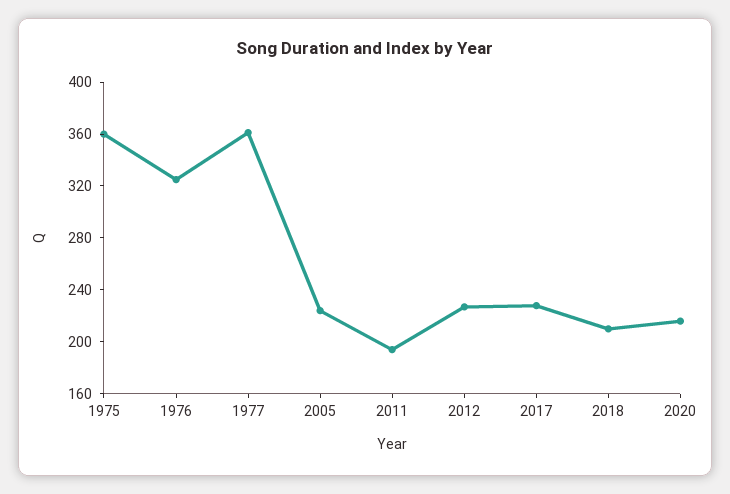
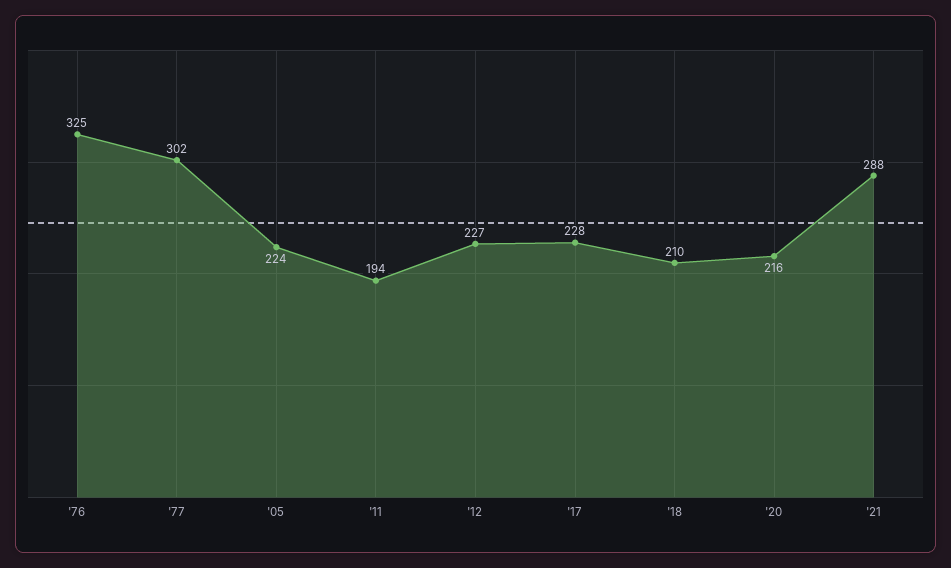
1975: 360 -> none
1977: 360 -> 302
'21: none -> 288

